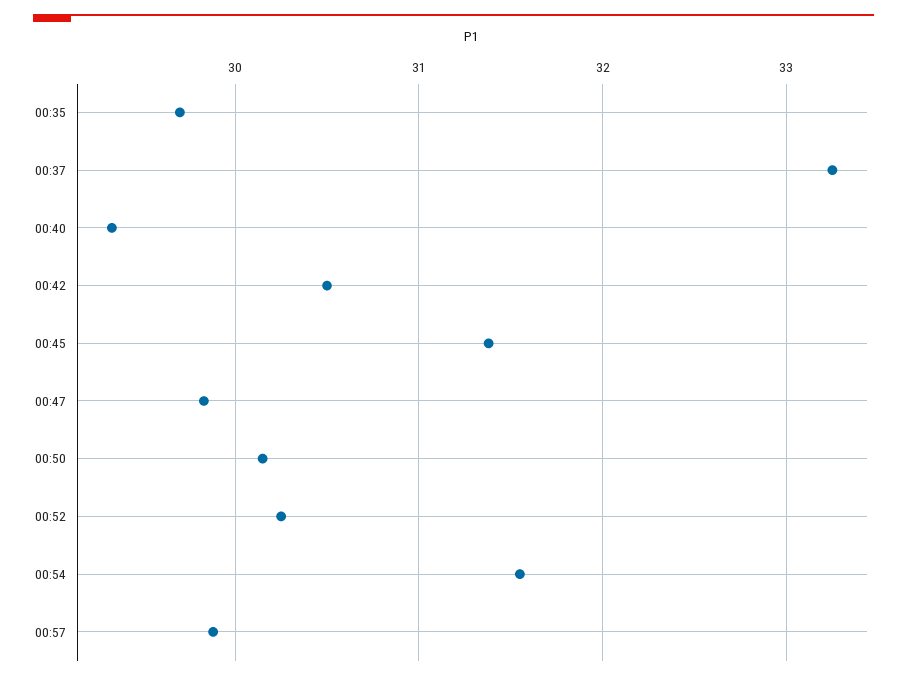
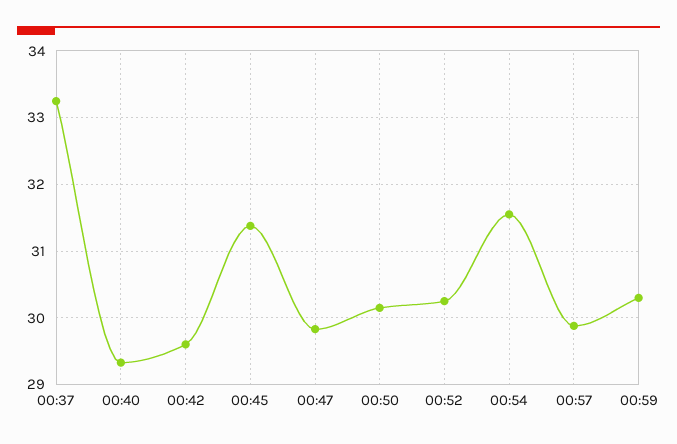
00:35: 29.7 -> none
00:42: 30.5 -> 29.6
00:59: none -> 30.3

